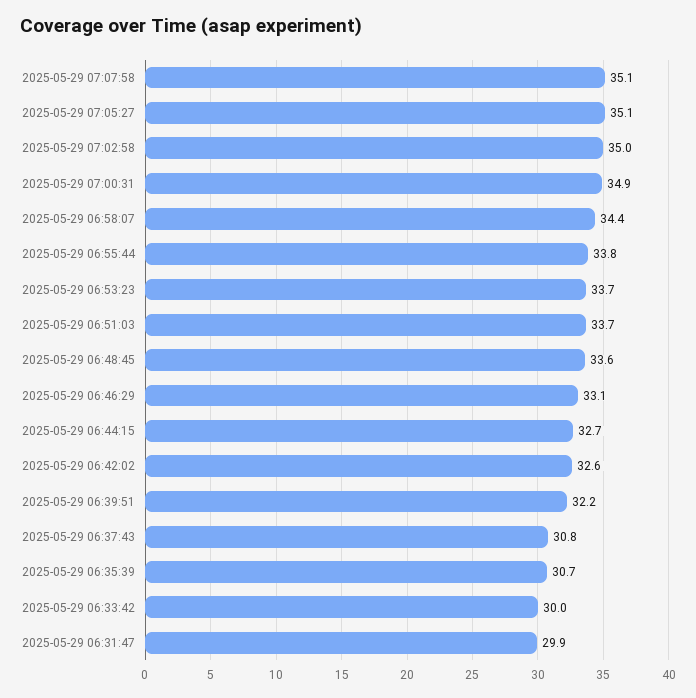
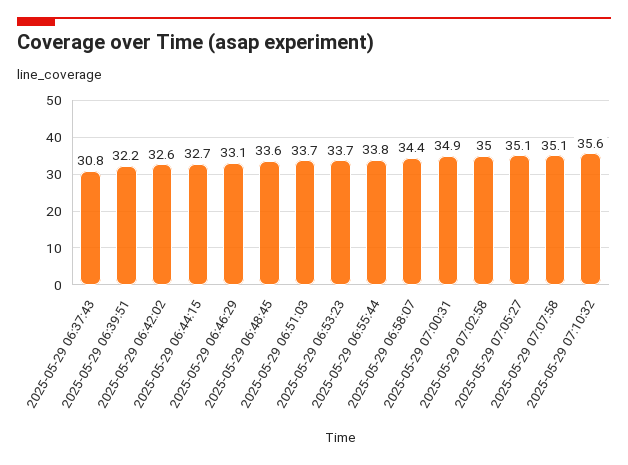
2025-05-29 06:35:39: 30.7 -> none
2025-05-29 06:33:42: 30 -> none
2025-05-29 06:31:47: 29.9 -> none
2025-05-29 07:10:32: none -> 35.6

